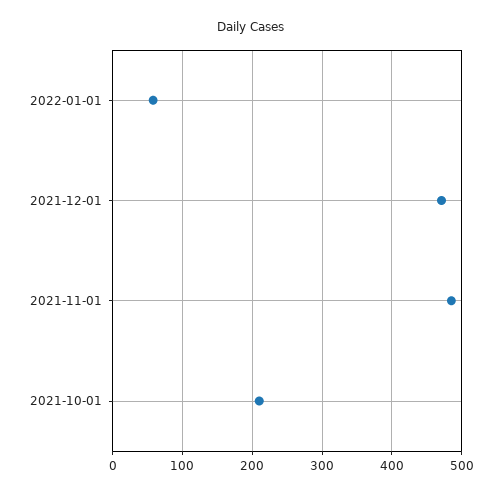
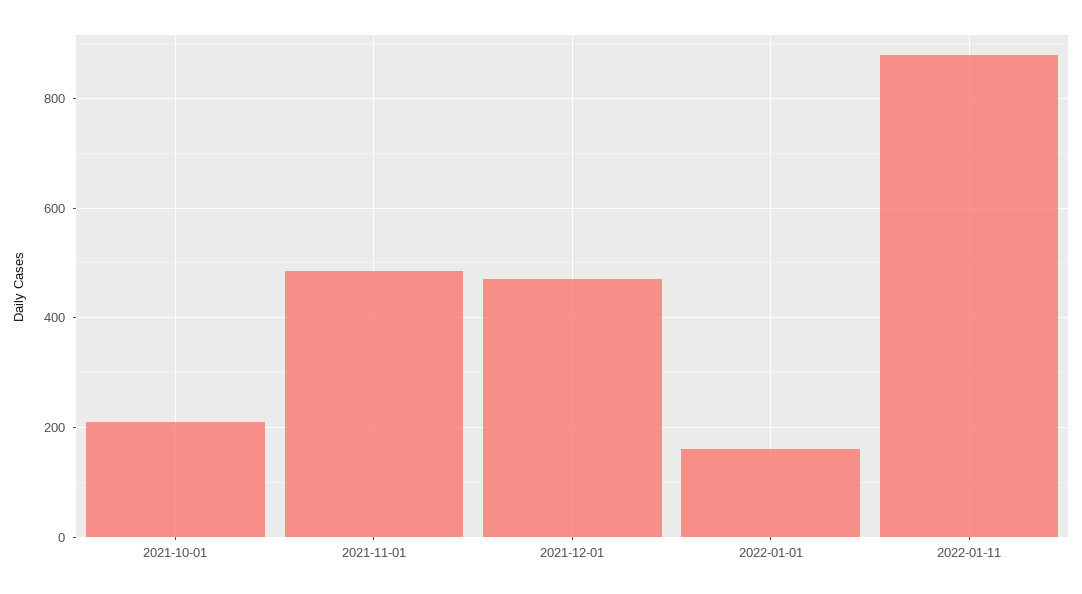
2022-01-01: 60 -> 160
2022-01-11: none -> 880

